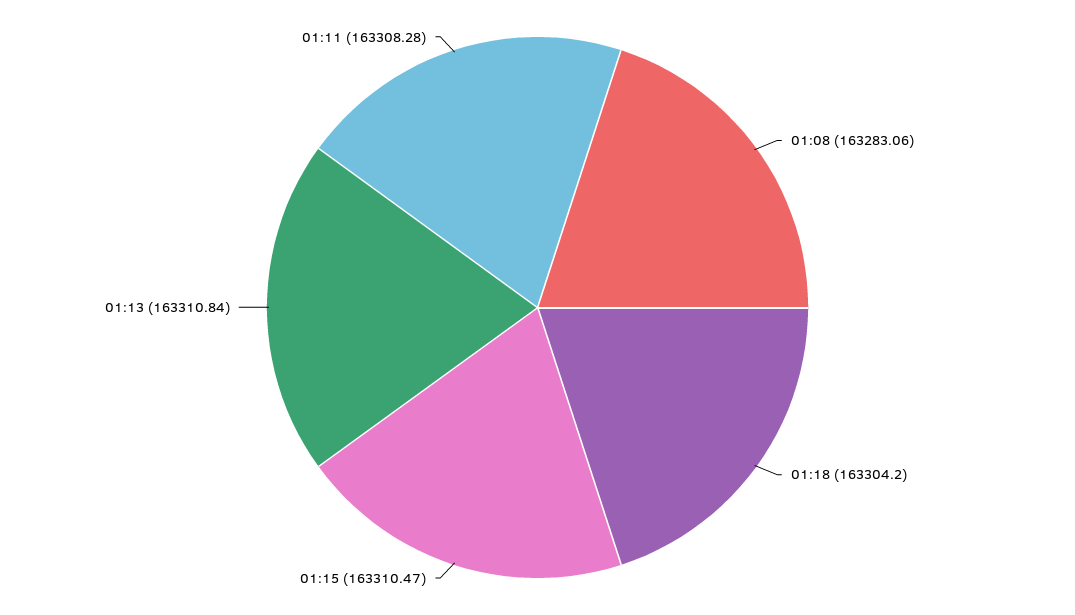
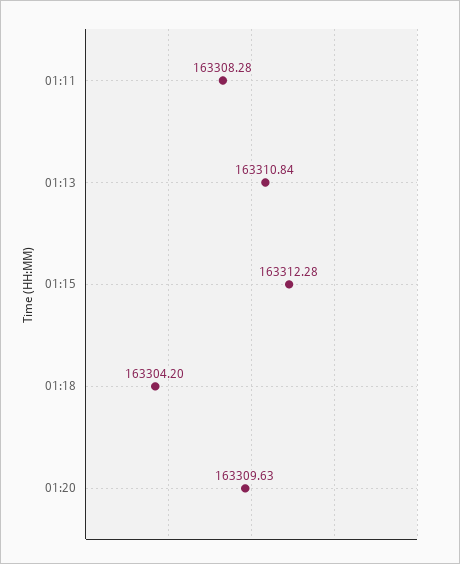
01:08: 163283.06 -> none
01:15: 163310.47 -> 163312.28
01:20: none -> 163309.63

